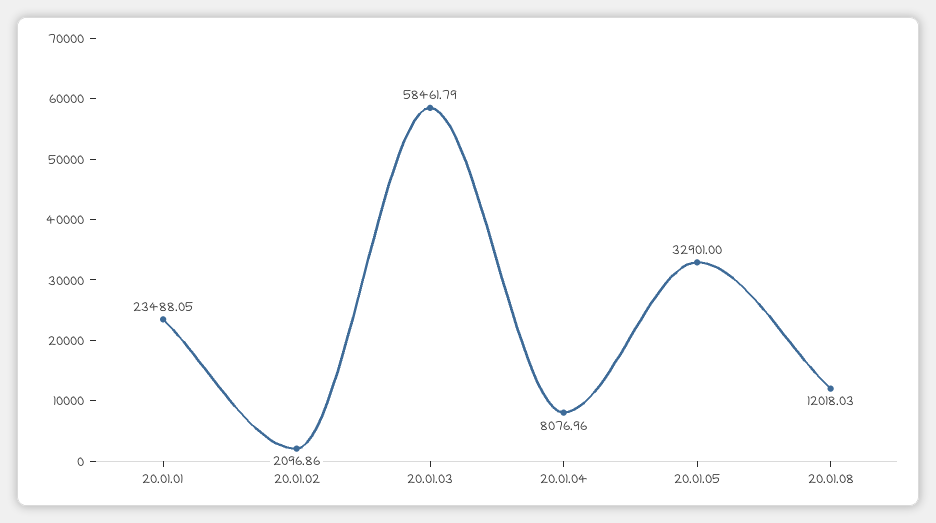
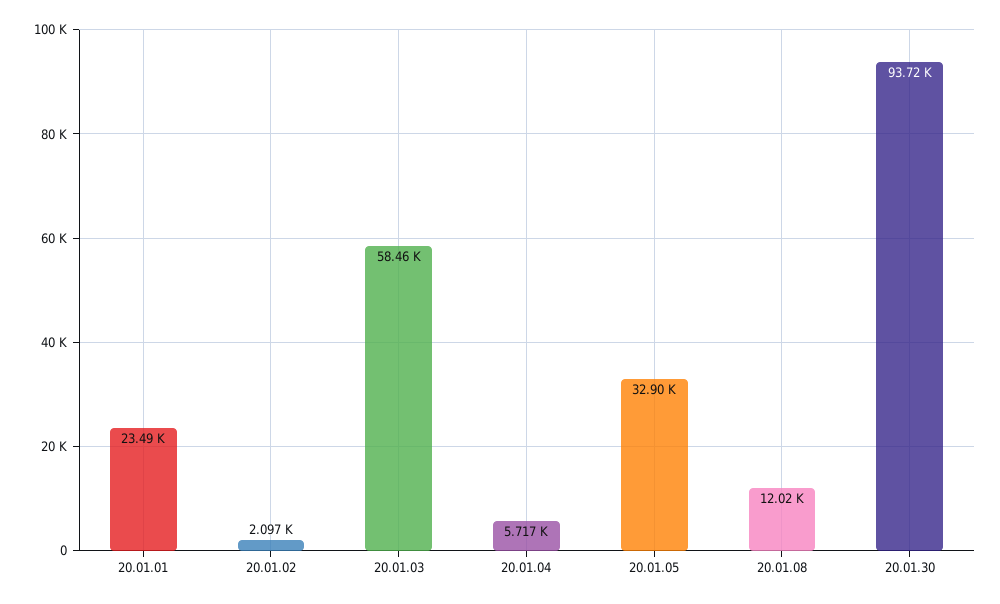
20.01.04: 8076.96 -> 5717
20.01.30: none -> 93720

